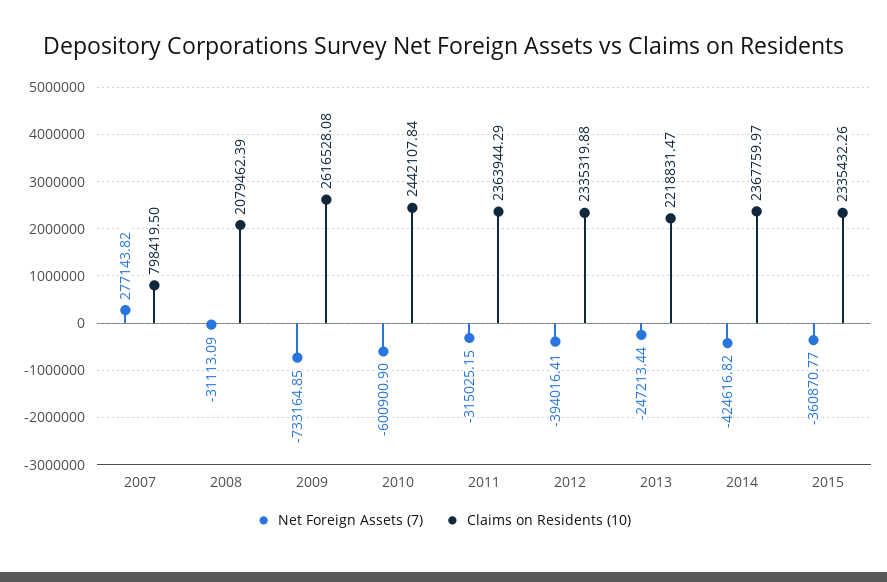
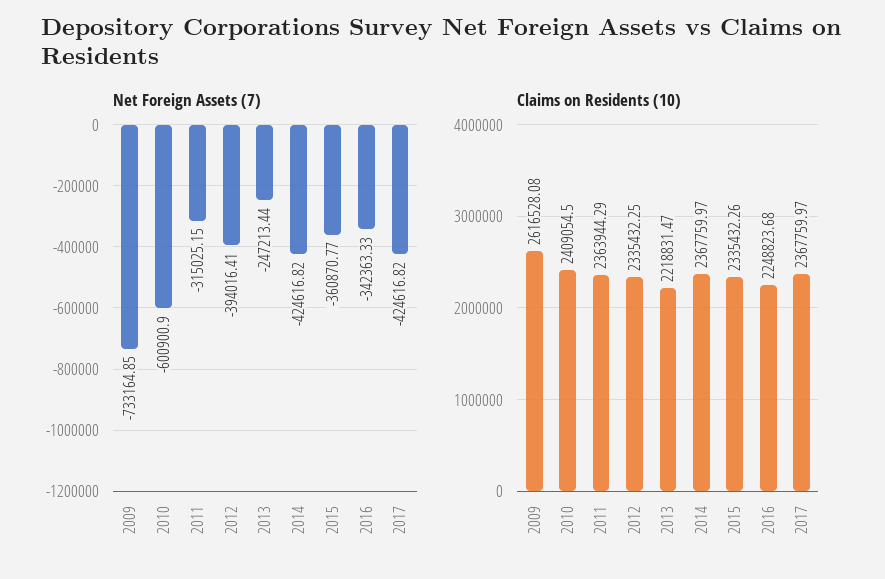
Net Foreign Assets (7), 2007: 277143.82 -> none
Claims on Residents (10), 2007: 798419.5 -> none
Net Foreign Assets (7), 2008: -31113.09 -> none
Claims on Residents (10), 2008: 2079462.39 -> none
Claims on Residents (10), 2010: 2442107.84 -> 2409054.5
Claims on Residents (10), 2012: 2335319.88 -> 2335432.25
Net Foreign Assets (7), 2016: none -> -342363.33
Net Foreign Assets (7), 2017: none -> -424616.82
Claims on Residents (10), 2016: none -> 2248823.68
Claims on Residents (10), 2017: none -> 2367759.97

